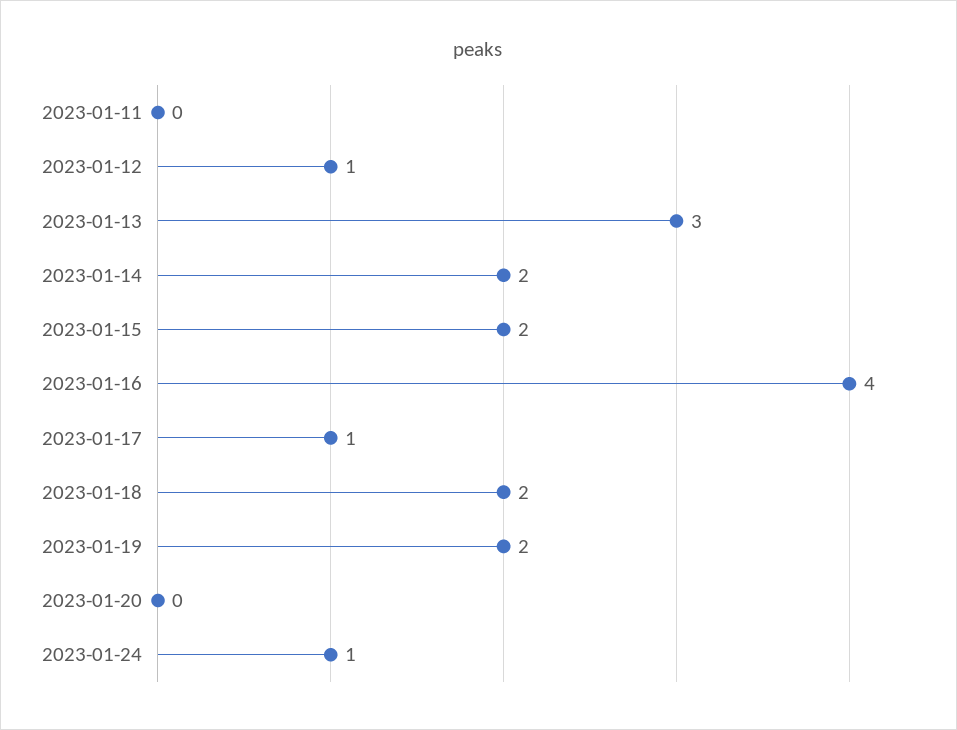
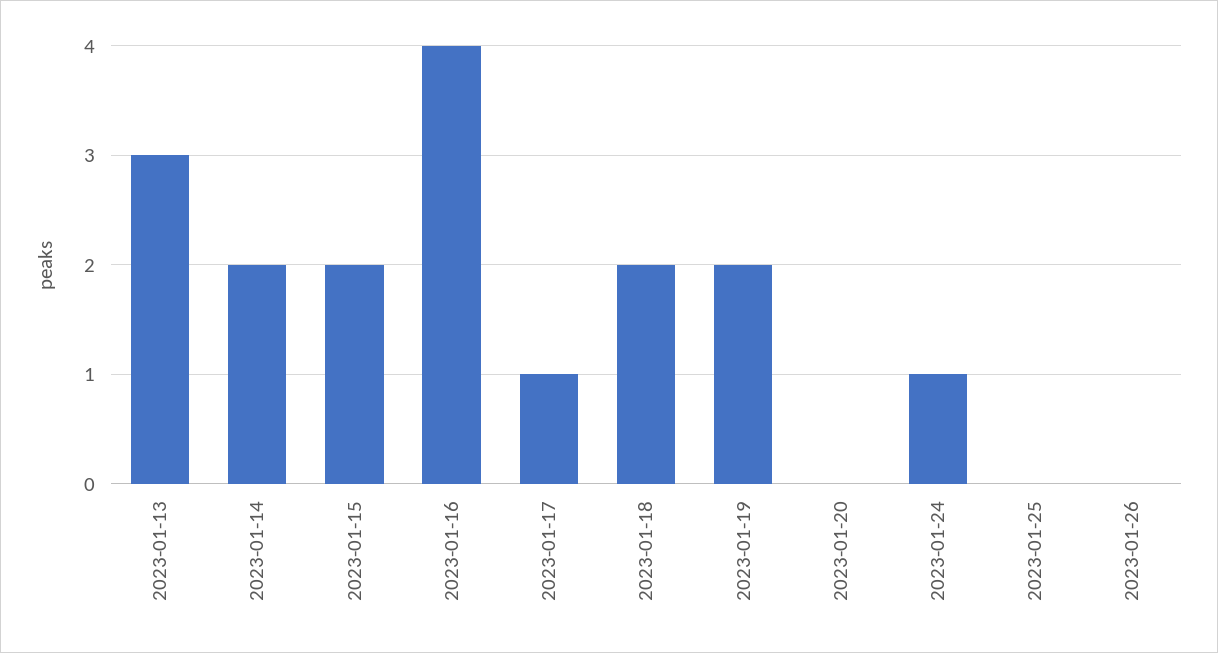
2023-01-11: 0 -> none
2023-01-12: 1 -> none
2023-01-25: none -> 0
2023-01-26: none -> 0

